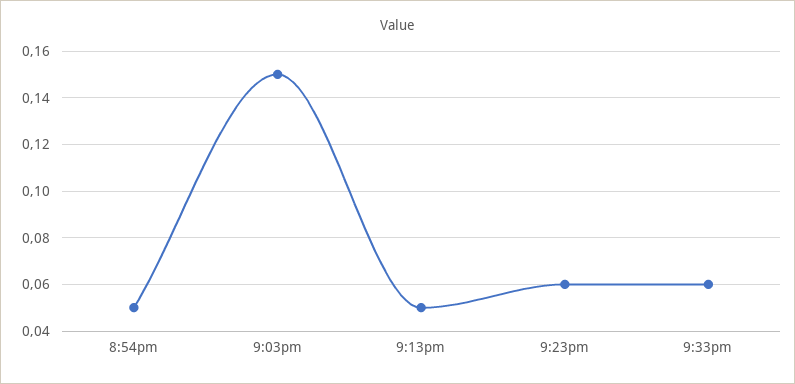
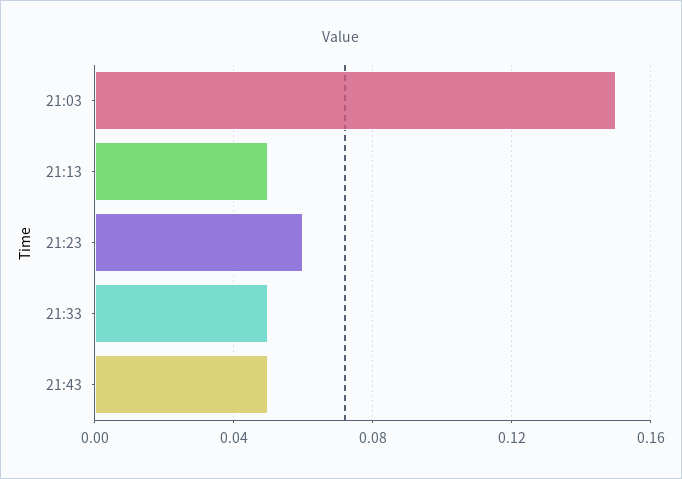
8:54pm: 0.05 -> none
9:33pm: 0.06 -> 0.05
21:43: none -> 0.05

